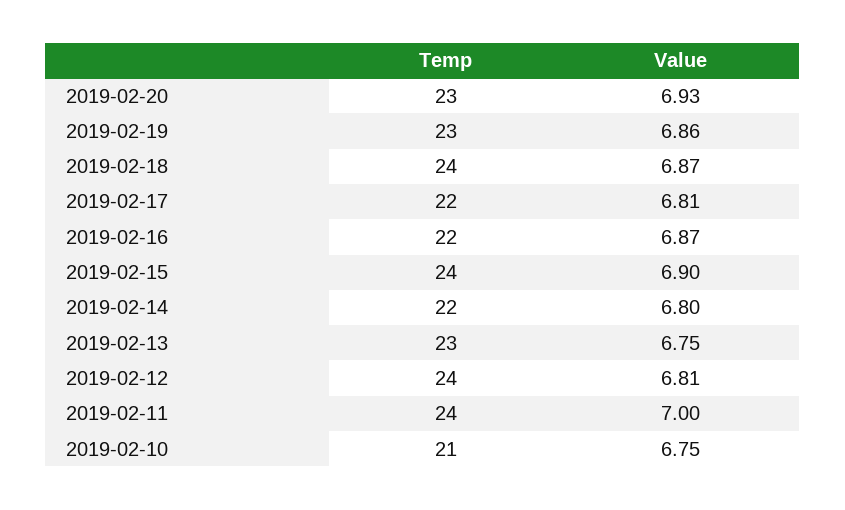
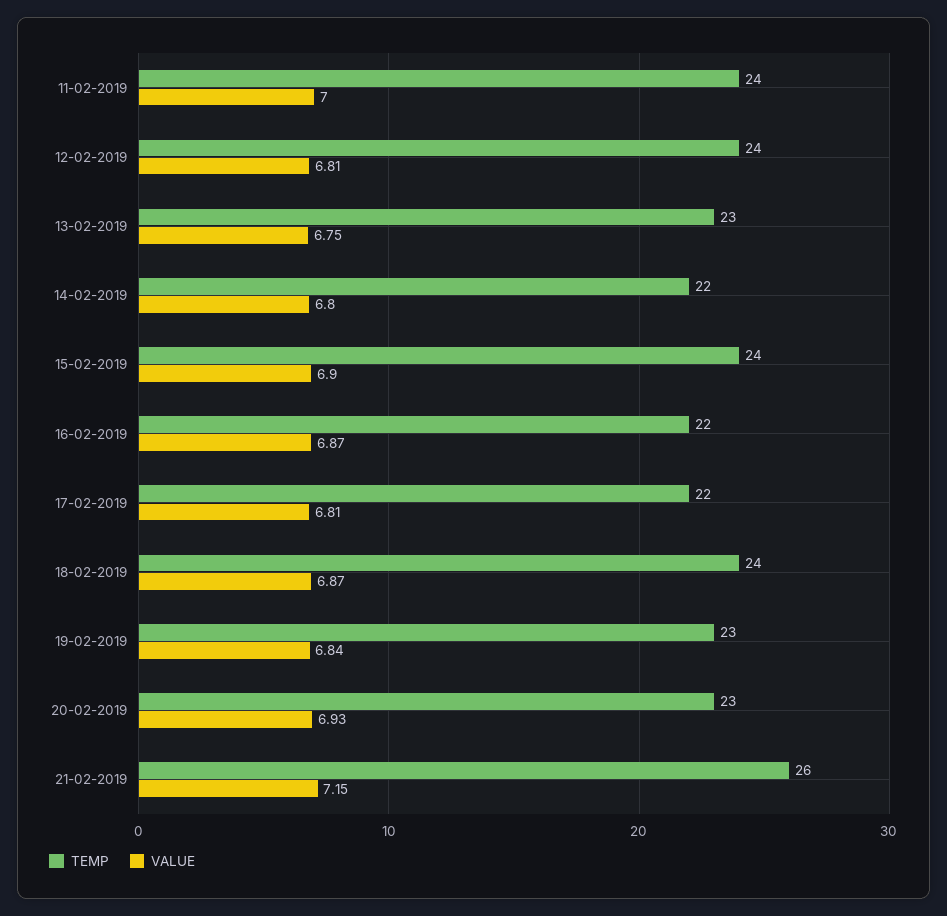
Value, 2019-02-19: 6.86 -> 6.84
Temp, 2019-02-10: 21 -> none
Value, 2019-02-10: 6.75 -> none
Temp, 21-02-2019: none -> 26
Value, 21-02-2019: none -> 7.15

